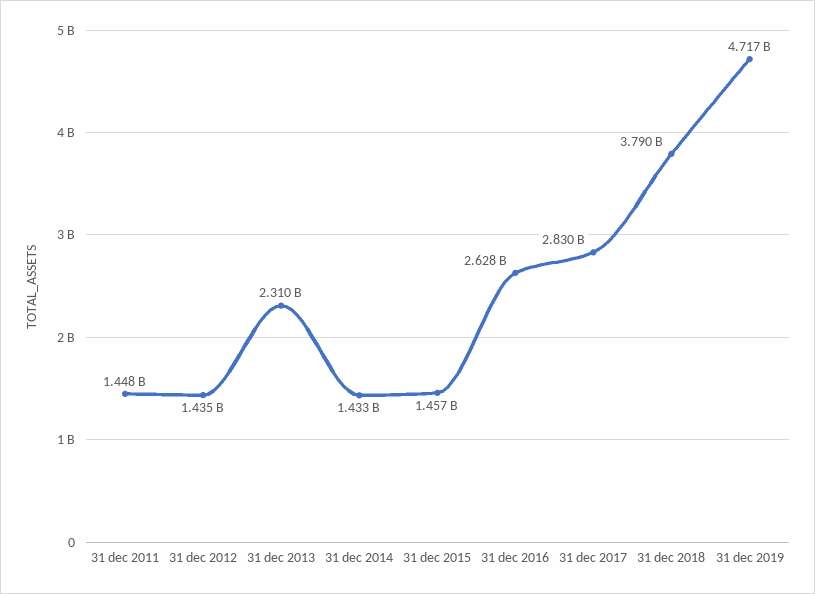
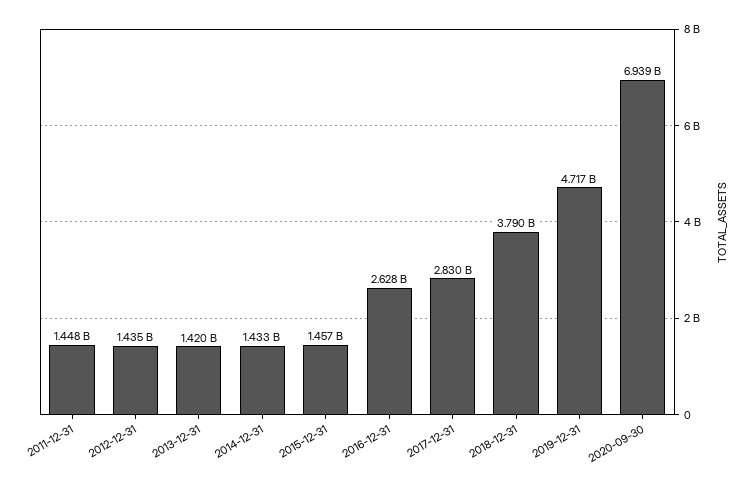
31 dec 2013: 2310000000 -> 1420000000
2020-09-30: none -> 6939000000

